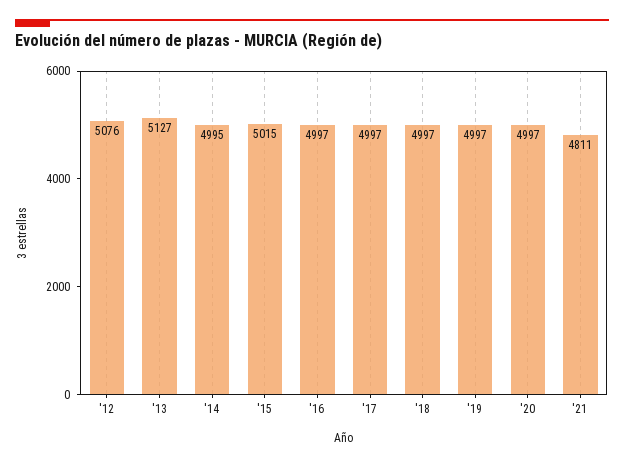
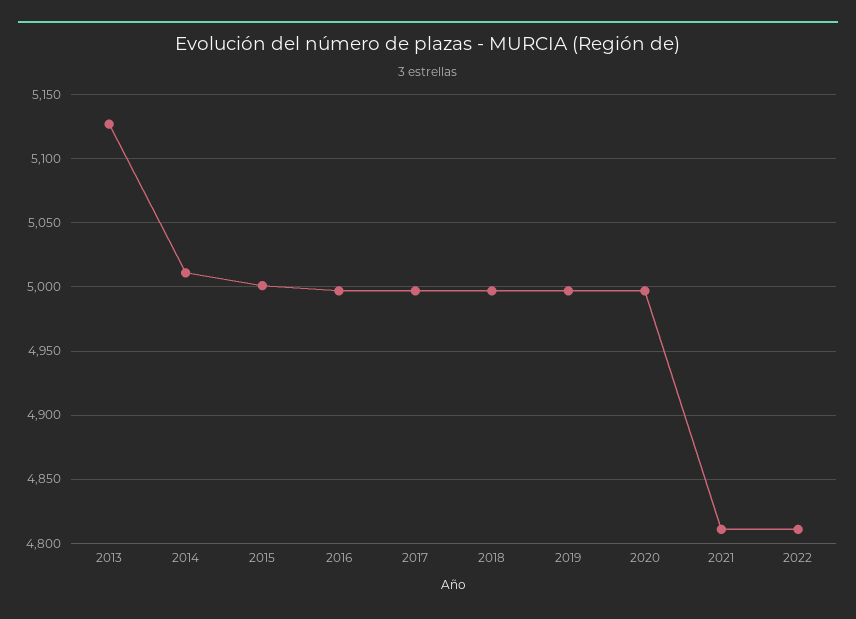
'12: 5076 -> none
'14: 4995 -> 5010
'15: 5015 -> 5000
2022: none -> 4810

